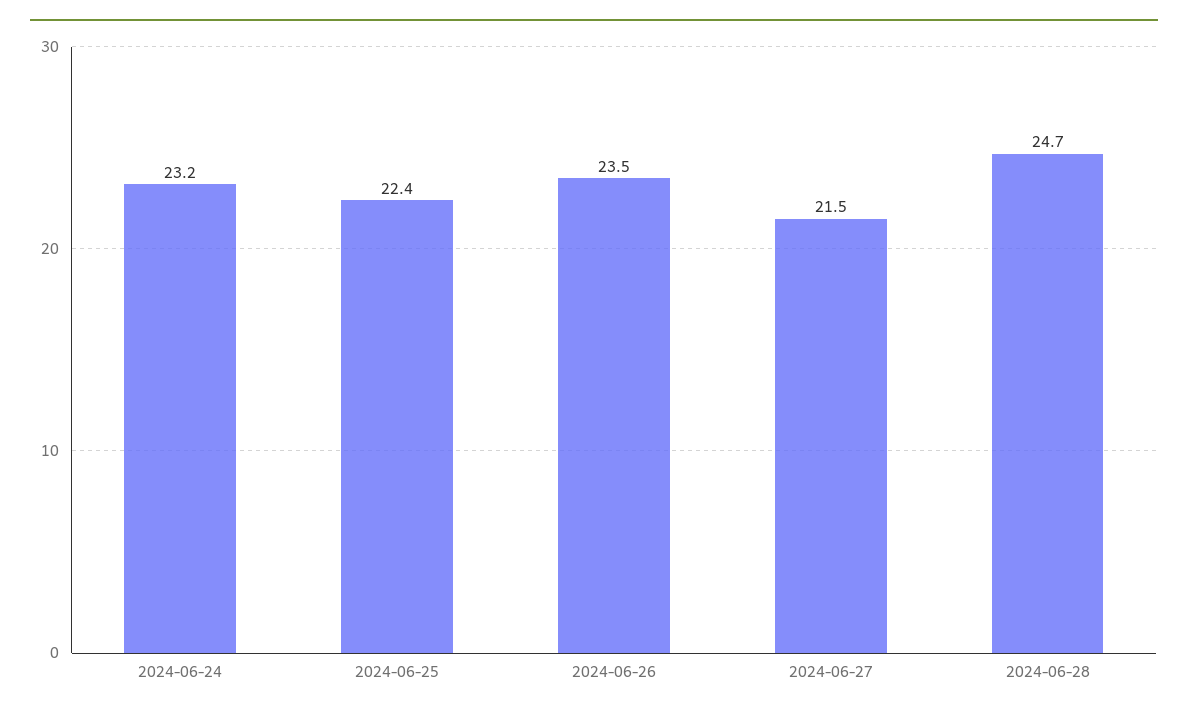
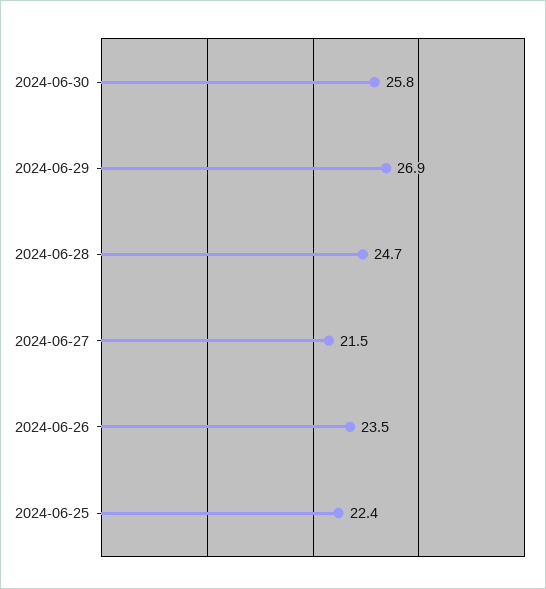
2024-06-24: 23.2 -> none
2024-06-30: none -> 25.8
2024-06-29: none -> 26.9

